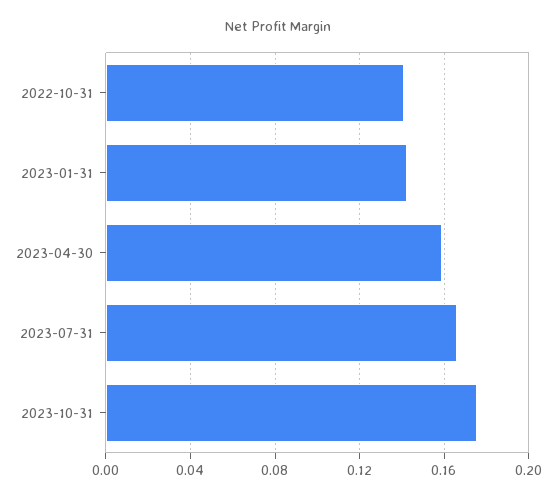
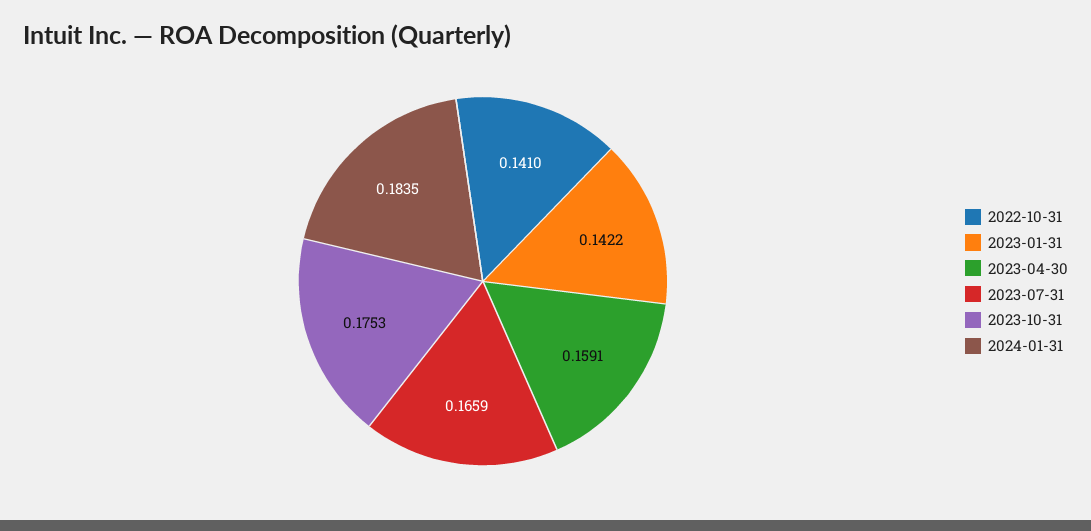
2024-01-31: none -> 0.1835

